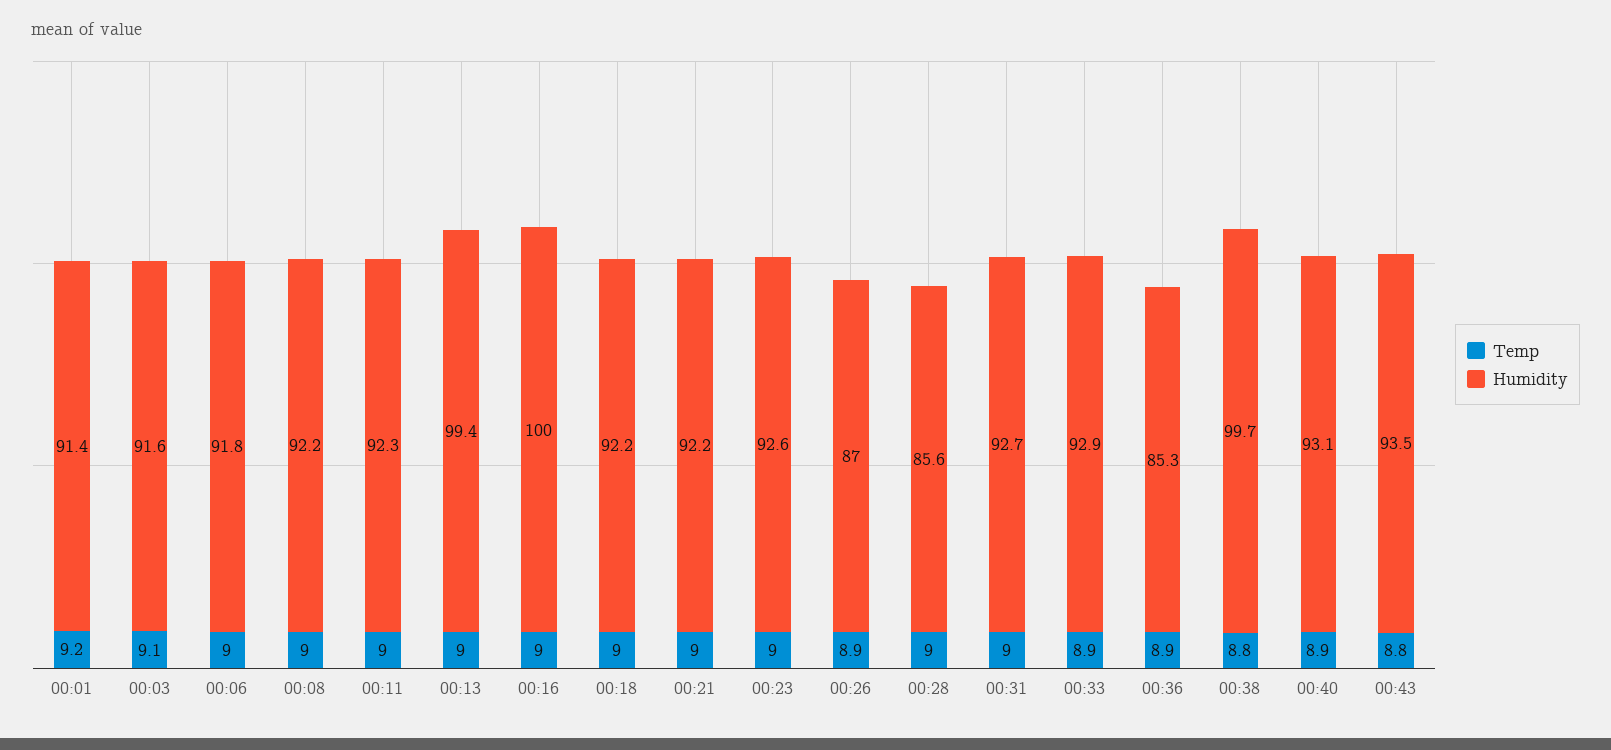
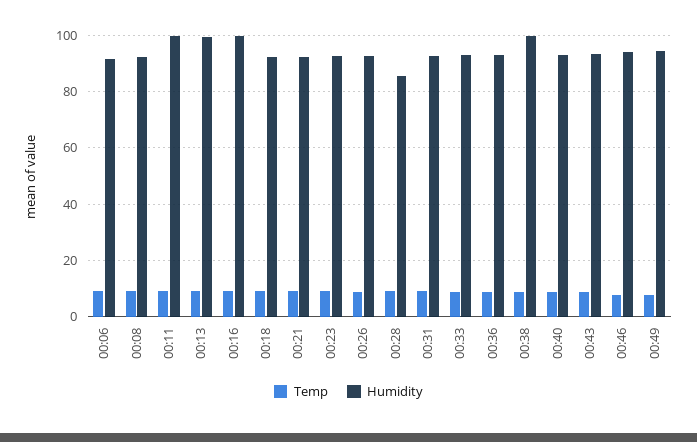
Temp, 00:01: 9.2 -> none
Humidity, 00:01: 91.4 -> none
Temp, 00:03: 9.1 -> none
Humidity, 00:03: 91.6 -> none
Humidity, 00:11: 92.3 -> 100
Humidity, 00:26: 87 -> 92.5
Humidity, 00:36: 85.3 -> 92.5
Temp, 00:46: none -> 7.5
Humidity, 00:46: none -> 95
Temp, 00:49: none -> 7.5
Humidity, 00:49: none -> 95

